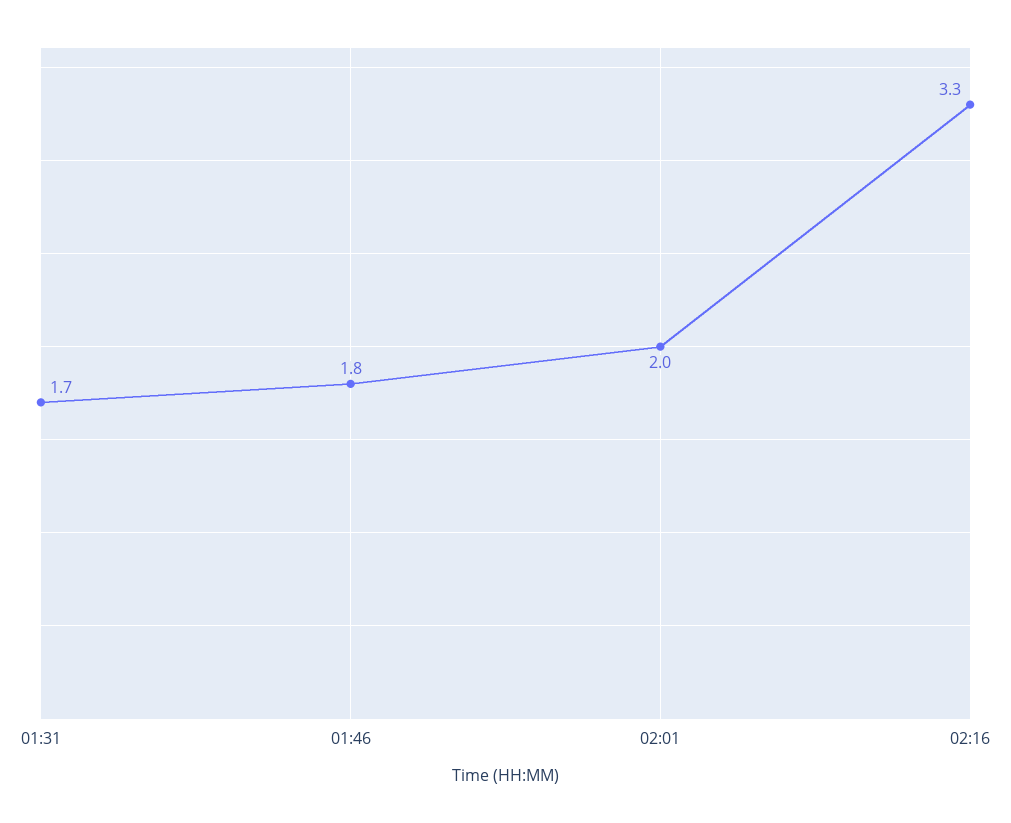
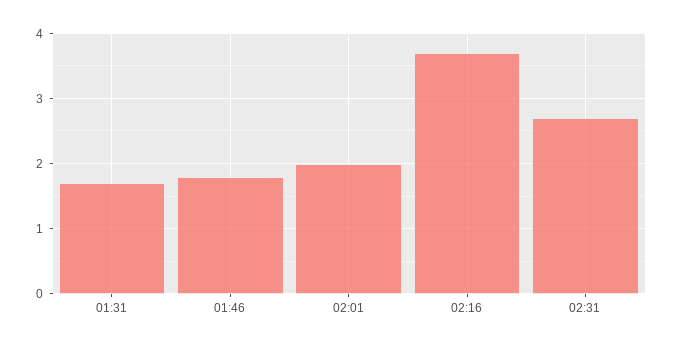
02:16: 3.3 -> 3.7
02:31: none -> 2.7

